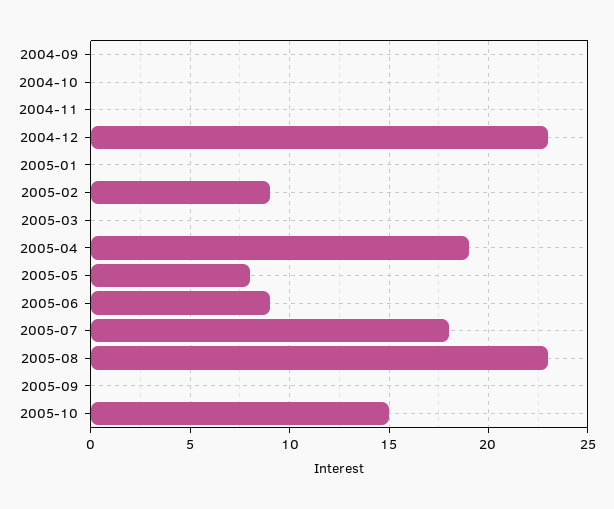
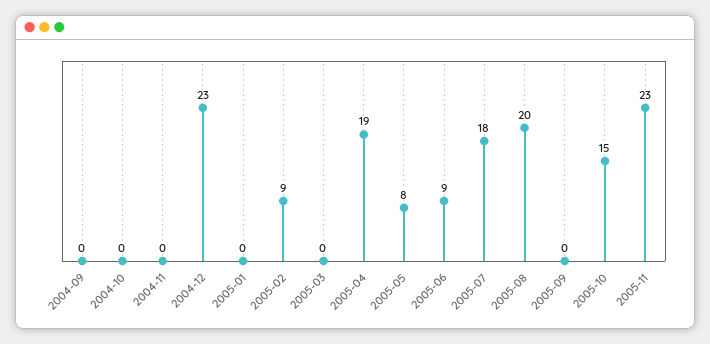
2005-08: 23 -> 20
2005-11: none -> 23

